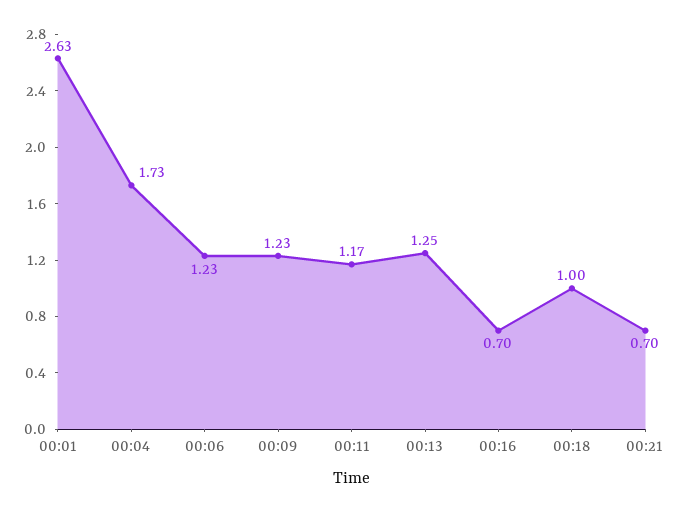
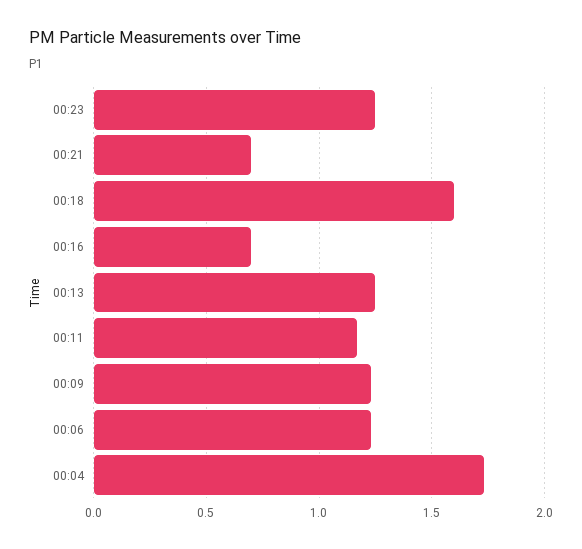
00:01: 2.63 -> none
00:18: 1 -> 1.6
00:23: none -> 1.25

